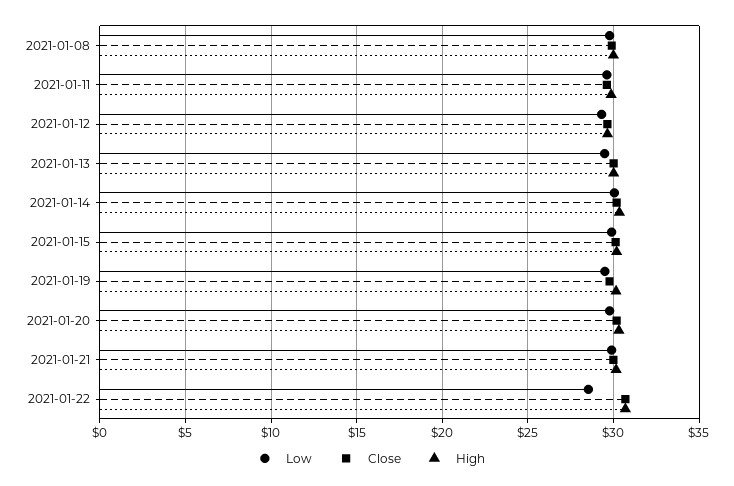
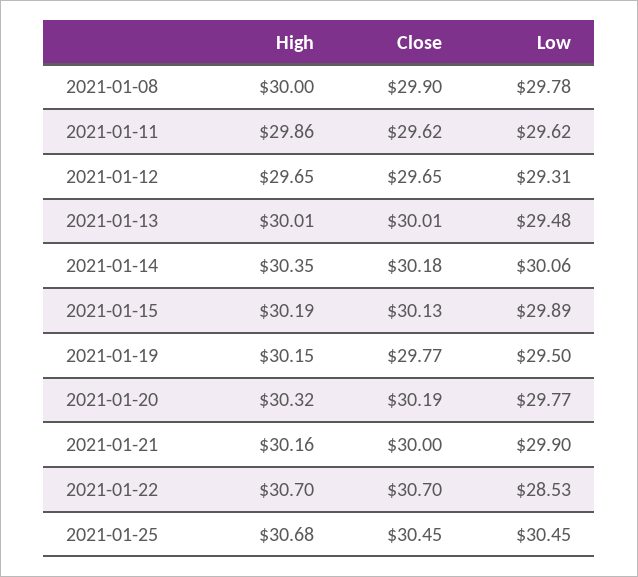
High, 2021-01-25: none -> 30.68
Close, 2021-01-25: none -> 30.45
Low, 2021-01-25: none -> 30.45

